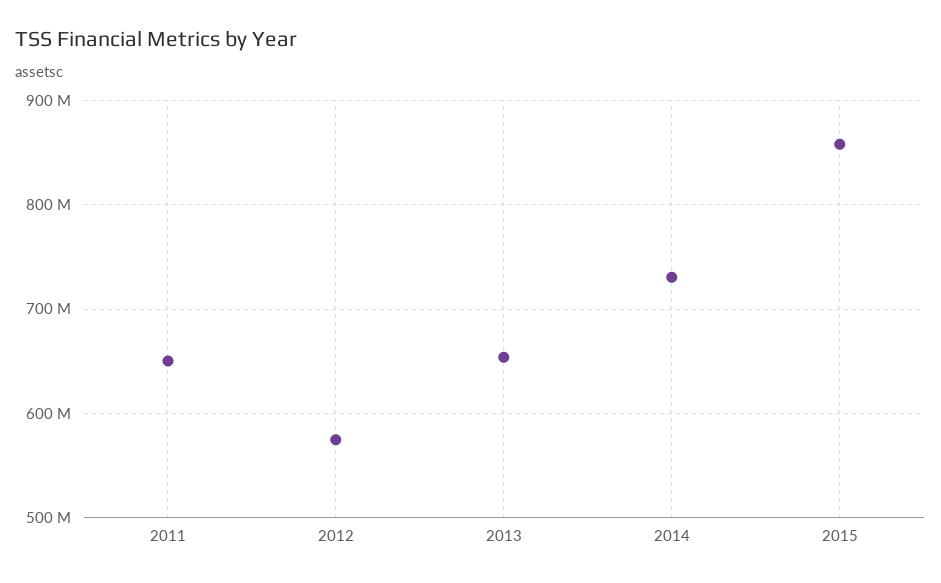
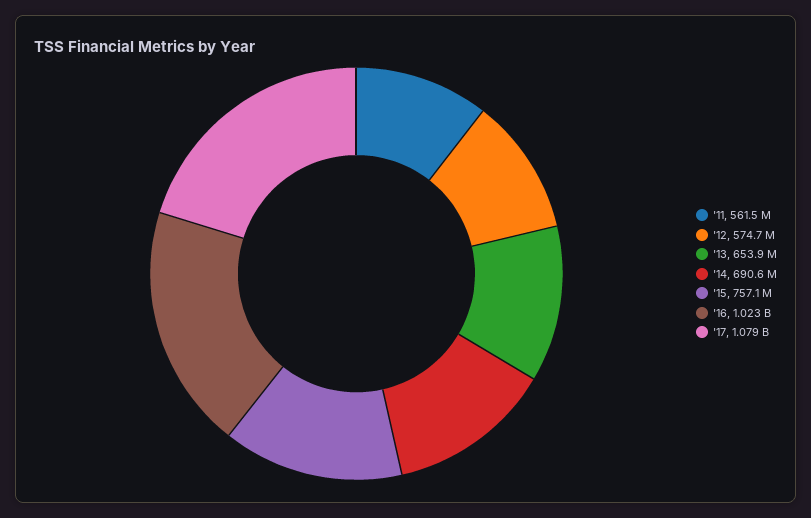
2011: 650000000 -> 561500000
2014: 730000000 -> 690600000
2015: 860000000 -> 757100000
'16: none -> 1023000000
'17: none -> 1079000000

